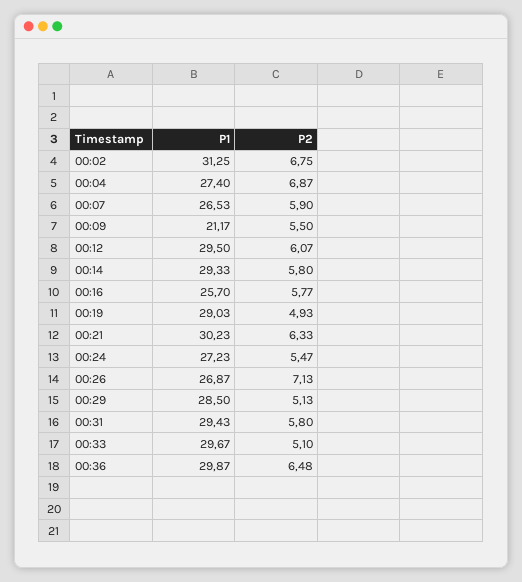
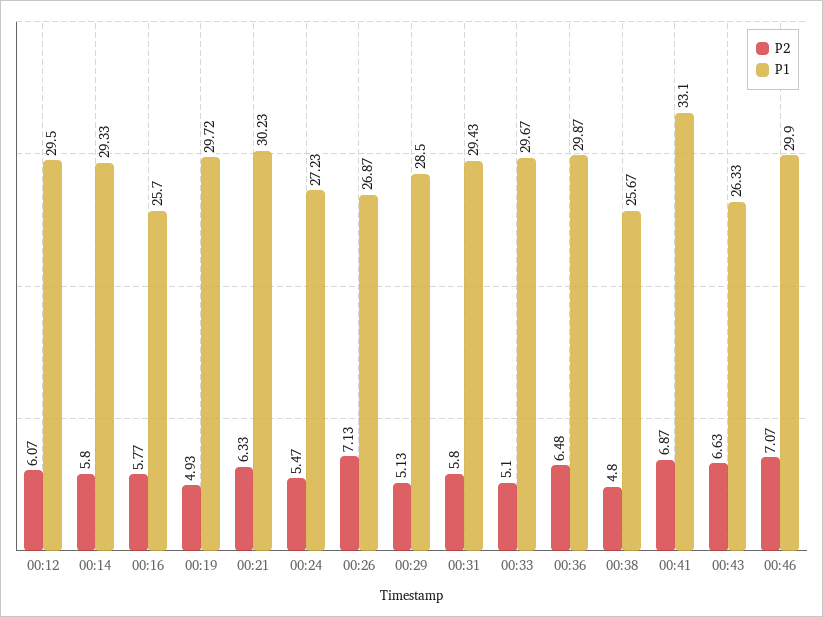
P1, 00:02: 31.25 -> none
P2, 00:02: 6.75 -> none
P1, 00:04: 27.4 -> none
P2, 00:04: 6.87 -> none
P1, 00:07: 26.53 -> none
P2, 00:07: 5.9 -> none
P1, 00:09: 21.17 -> none
P2, 00:09: 5.5 -> none
P1, 00:19: 29.03 -> 29.72
P2, 00:38: none -> 4.8
P1, 00:38: none -> 25.67
P2, 00:41: none -> 6.87
P1, 00:41: none -> 33.1
P2, 00:43: none -> 6.63
P1, 00:43: none -> 26.33
P2, 00:46: none -> 7.07
P1, 00:46: none -> 29.9

